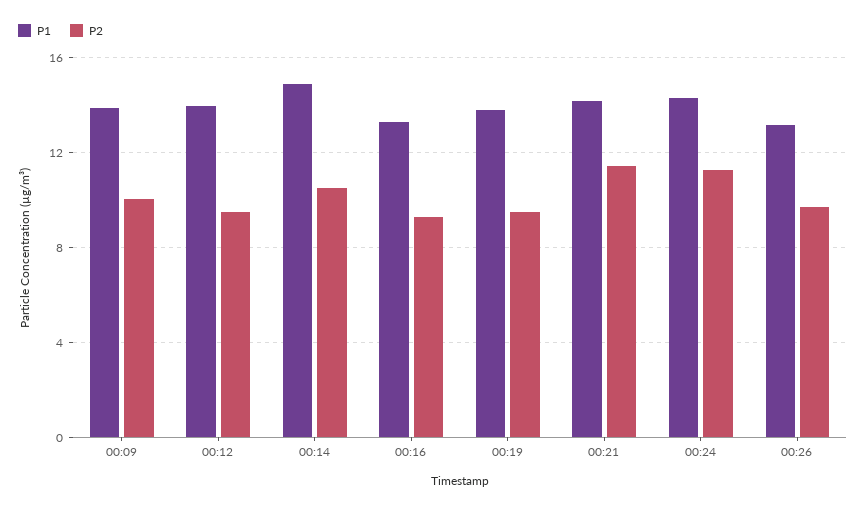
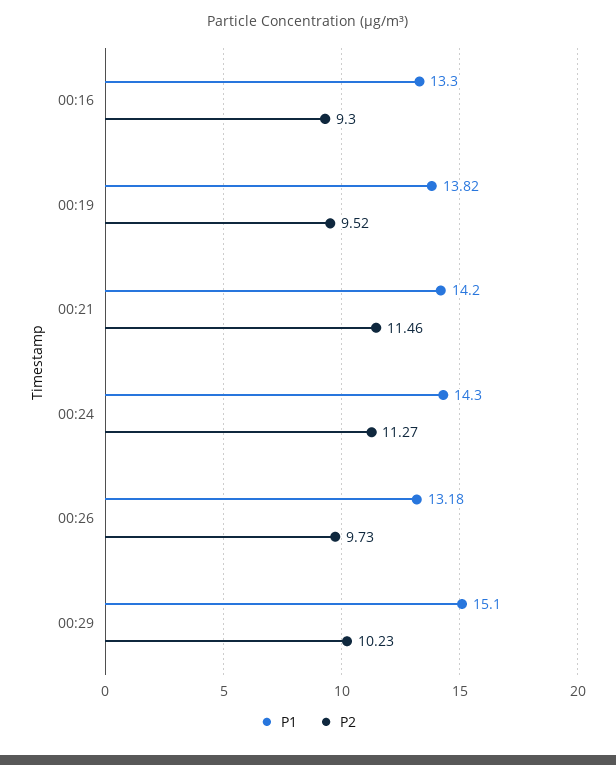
P1, 00:09: 14 -> none
P2, 00:09: 10 -> none
P1, 00:12: 14 -> none
P2, 00:12: 9.5 -> none
P1, 00:14: 15 -> none
P2, 00:14: 10.5 -> none
P1, 00:29: none -> 15.1
P2, 00:29: none -> 10.23

